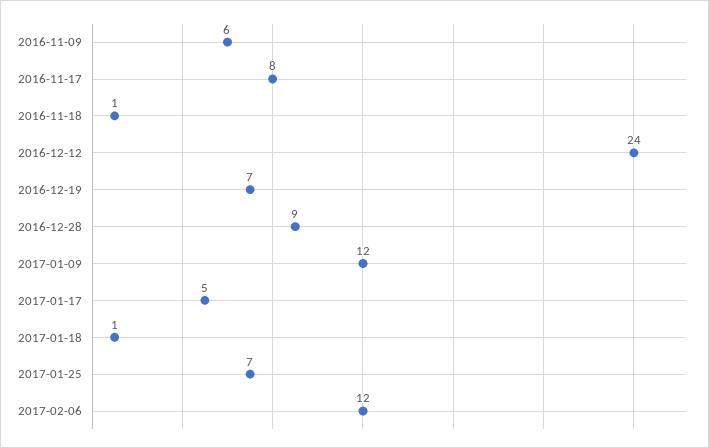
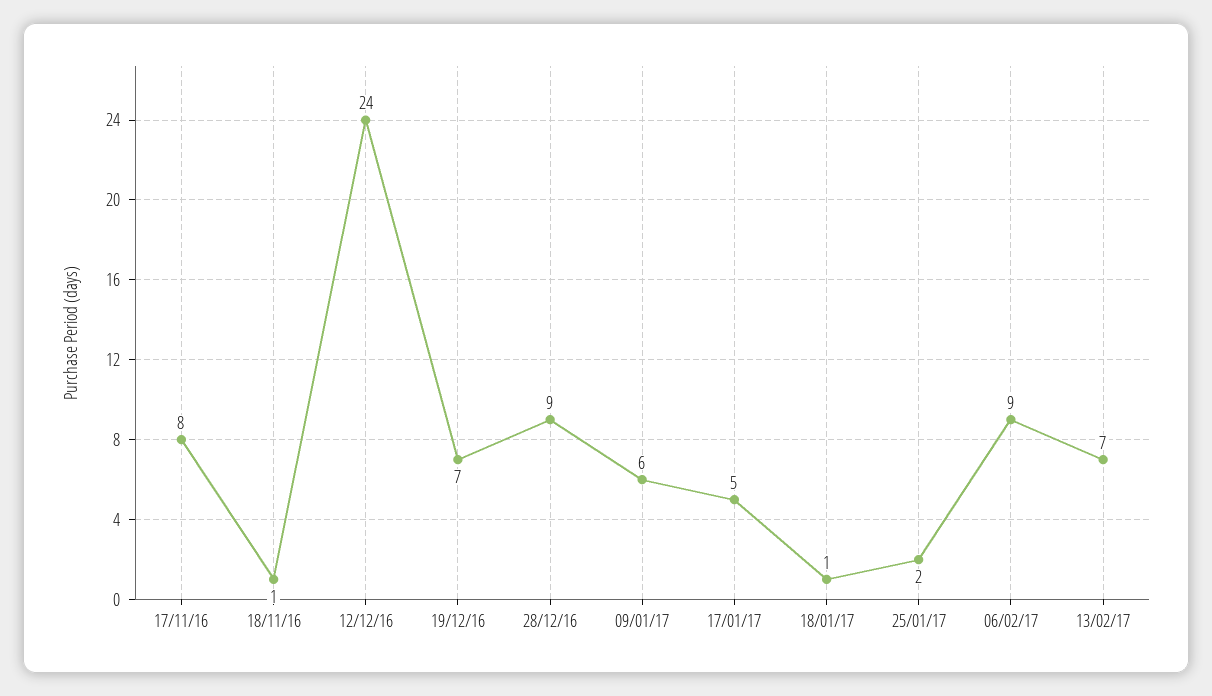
2016-11-09: 6 -> none
2017-01-09: 12 -> 6
2017-01-25: 7 -> 2
2017-02-06: 12 -> 9
13/02/17: none -> 7

